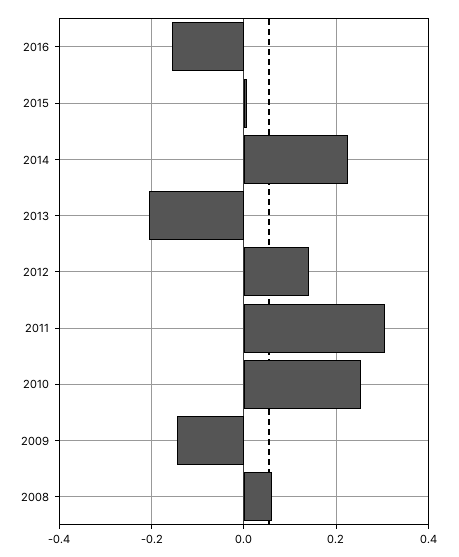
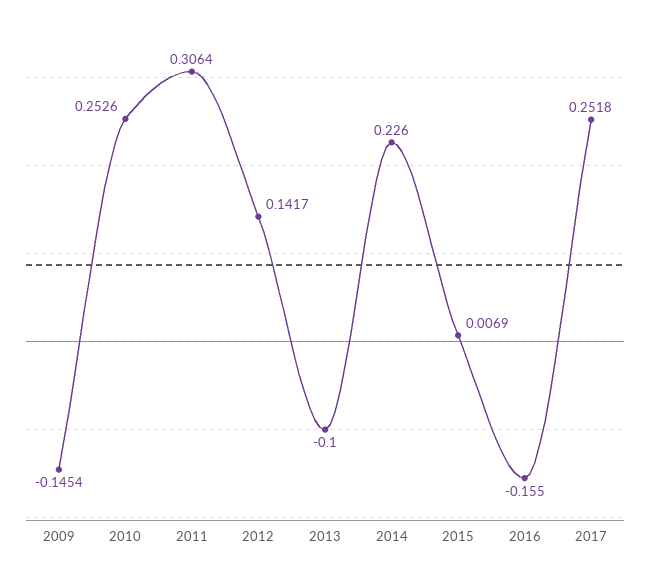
2013: -0.2 -> -0.1
2008: 0.06 -> none
2017: none -> 0.2518

